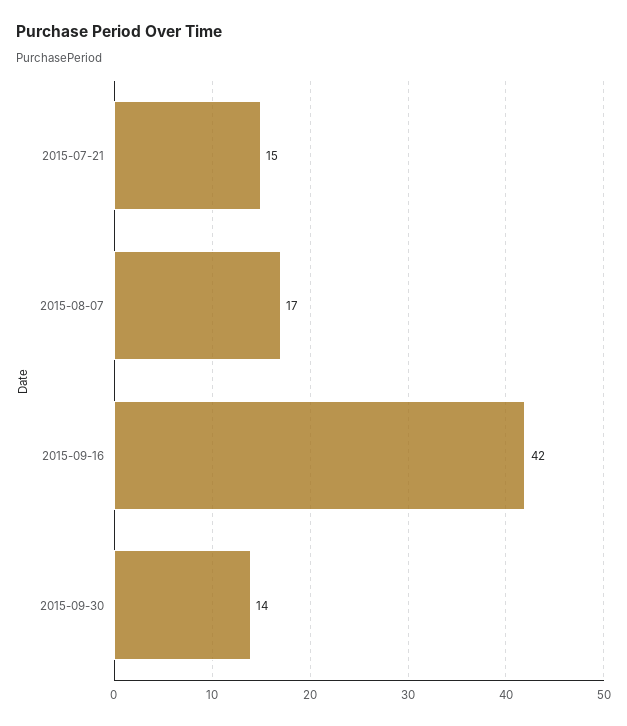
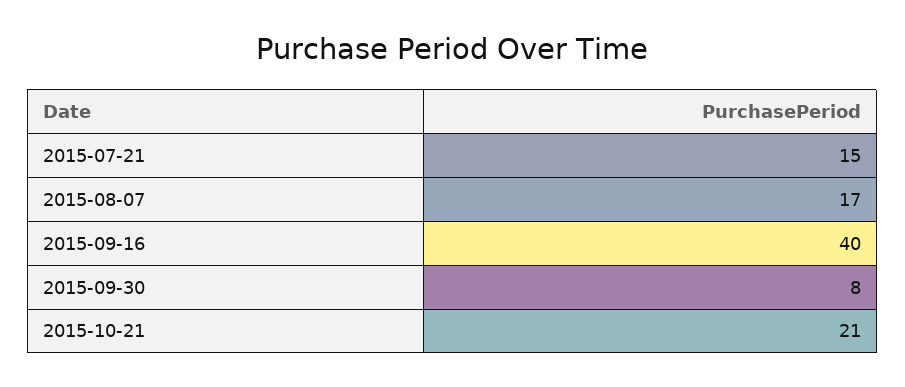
2015-09-16: 42 -> 40
2015-09-30: 14 -> 8
2015-10-21: none -> 21

